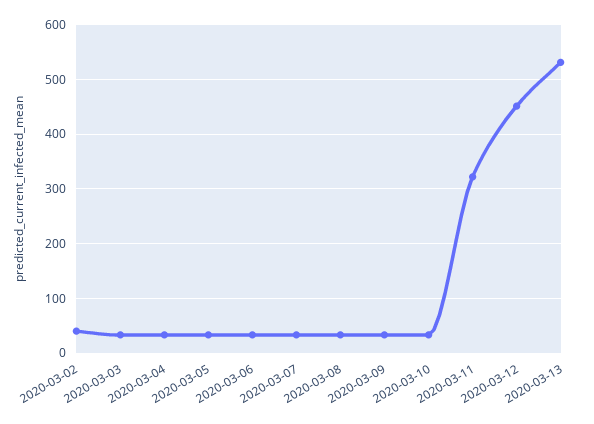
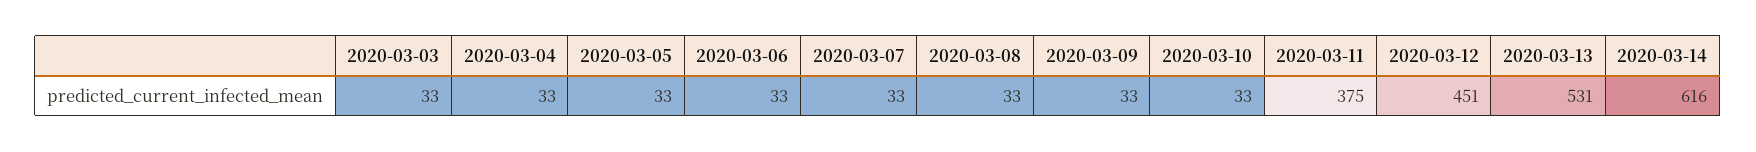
2020-03-02: 40 -> none
2020-03-11: 320 -> 375
2020-03-14: none -> 616

